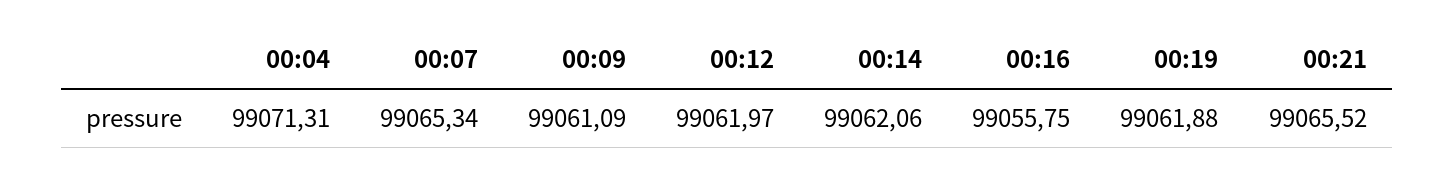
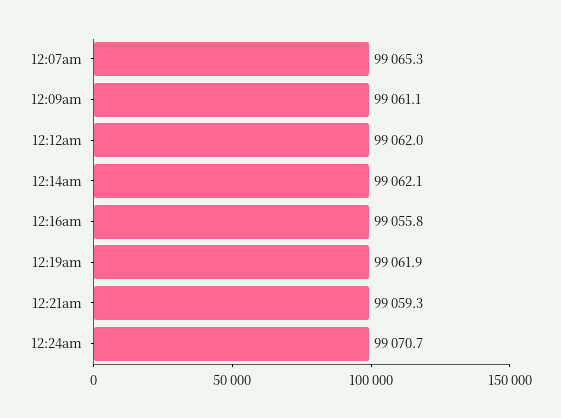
00:04: 99071.31 -> none
00:21: 99065.52 -> 99059.3
12:24am: none -> 99070.7

